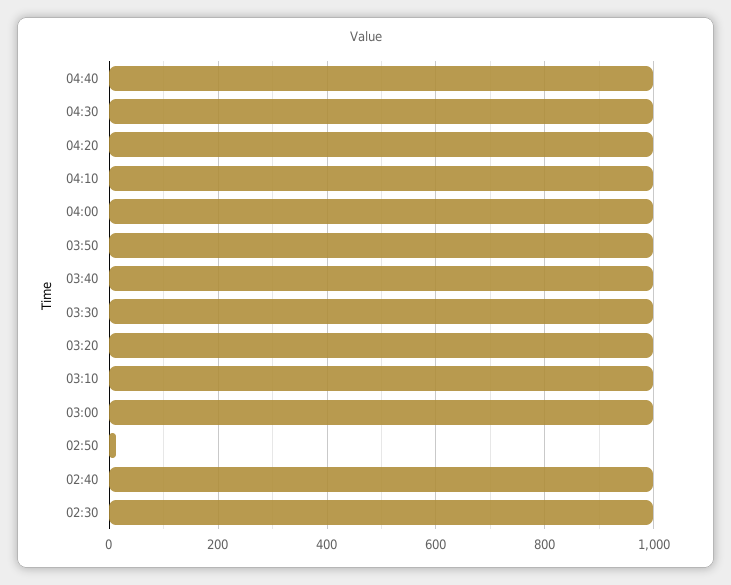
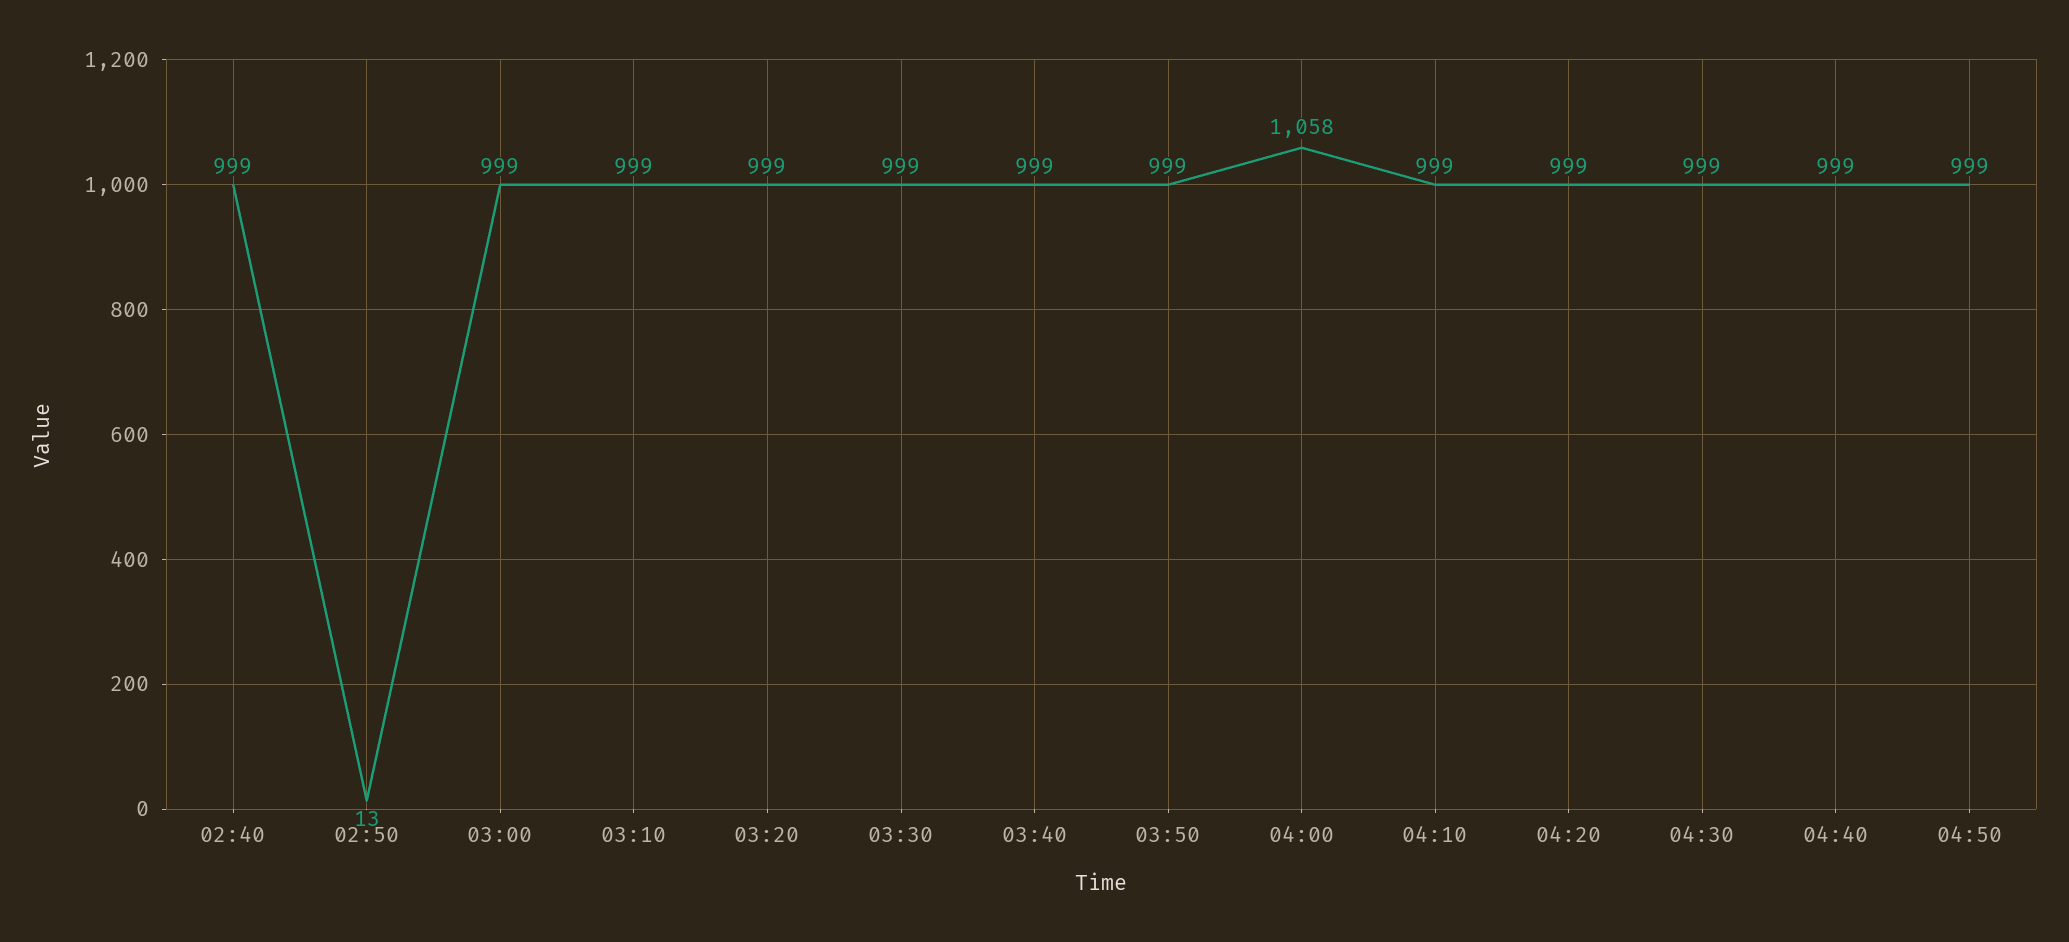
04:00: 1000 -> 1058
02:30: 1000 -> none
04:50: none -> 999

